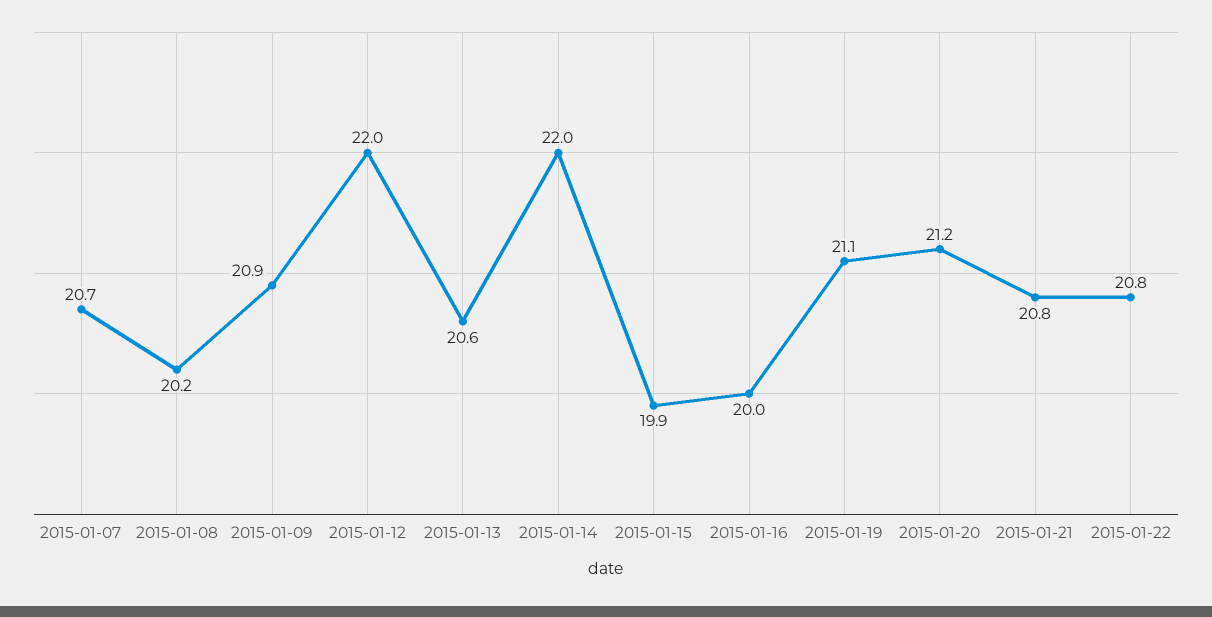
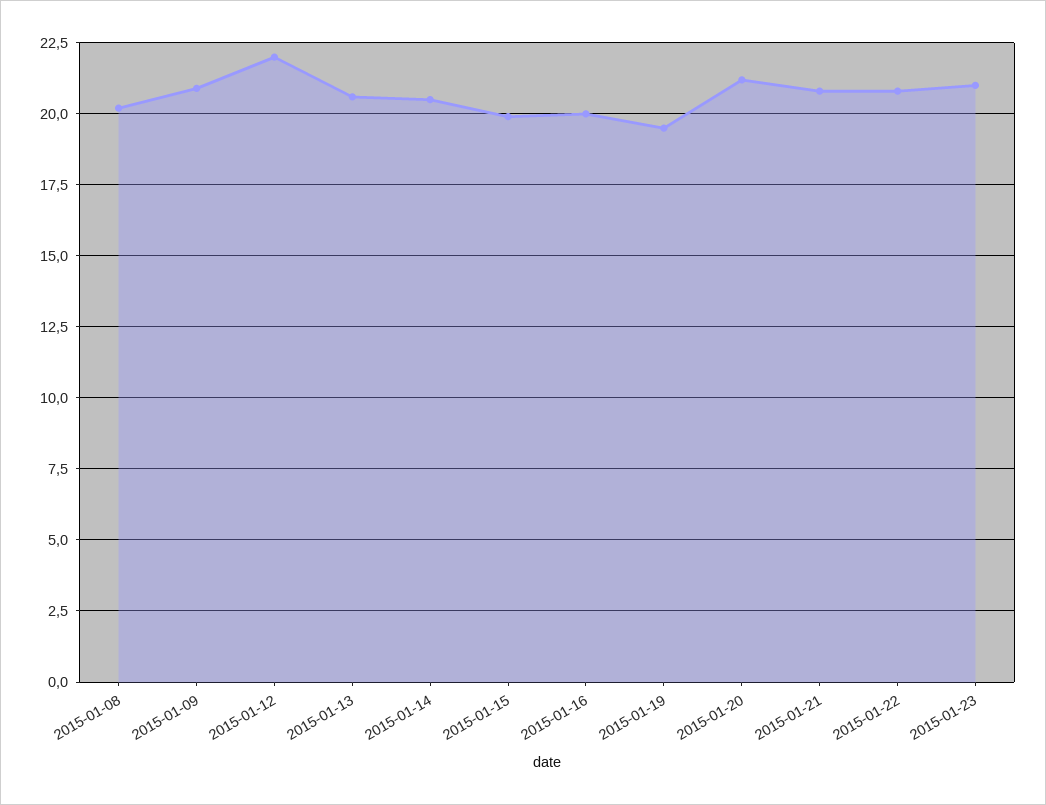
2015-01-07: 20.7 -> none
2015-01-14: 22 -> 20.5
2015-01-19: 21.1 -> 19.5
2015-01-23: none -> 21

